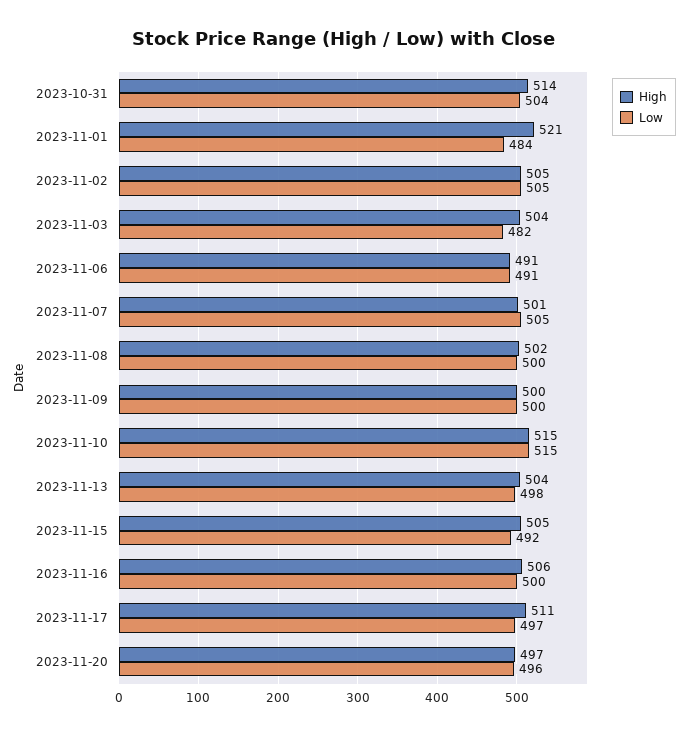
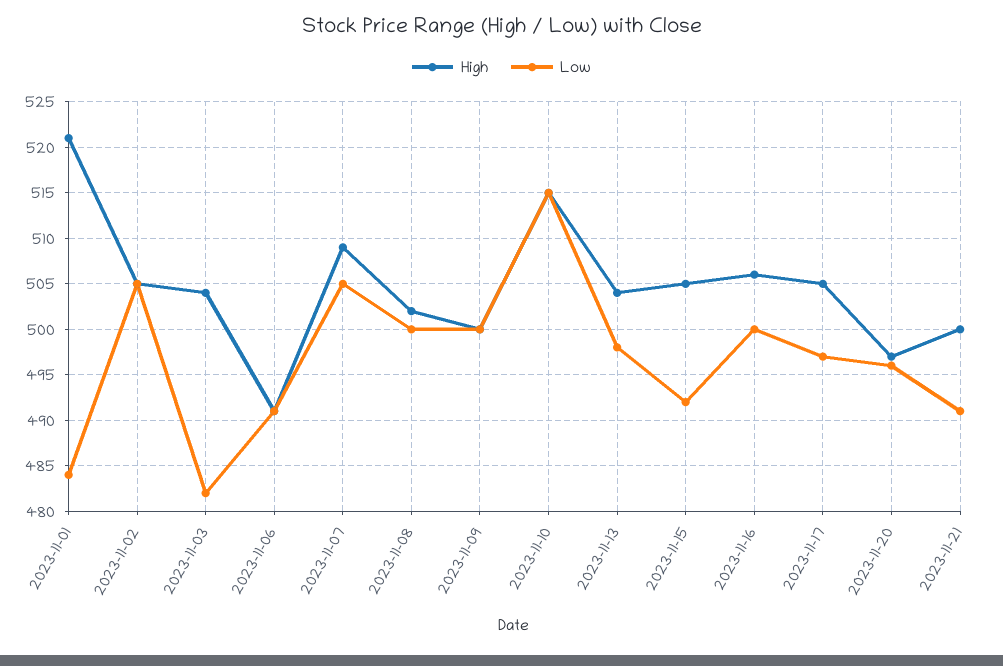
High, 2023-10-31: 514 -> none
Low, 2023-10-31: 504 -> none
High, 2023-11-07: 501 -> 509
High, 2023-11-17: 511 -> 505
High, 2023-11-21: none -> 500
Low, 2023-11-21: none -> 491

